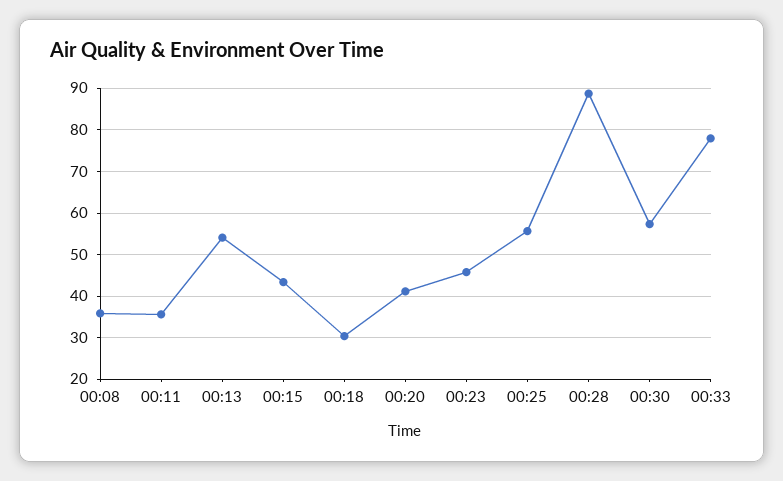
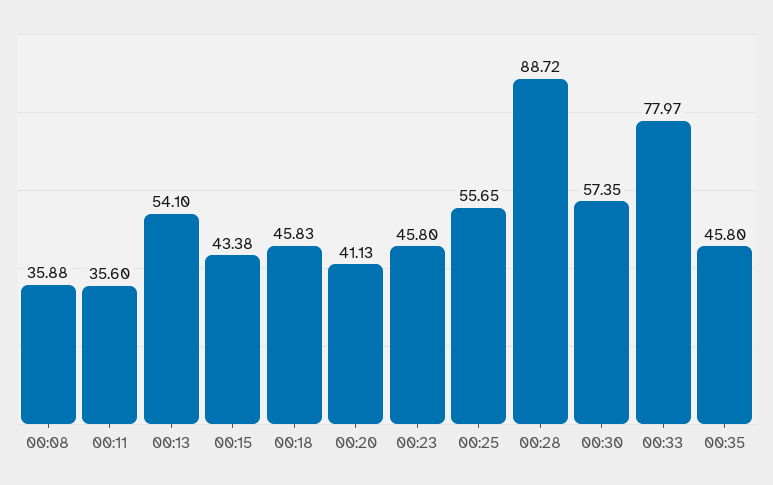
00:18: 30 -> 45.83
00:35: none -> 45.8

